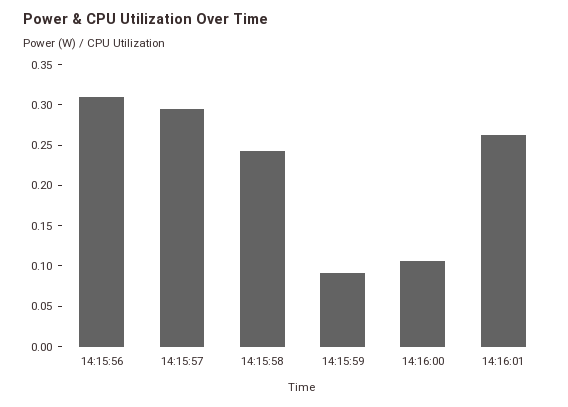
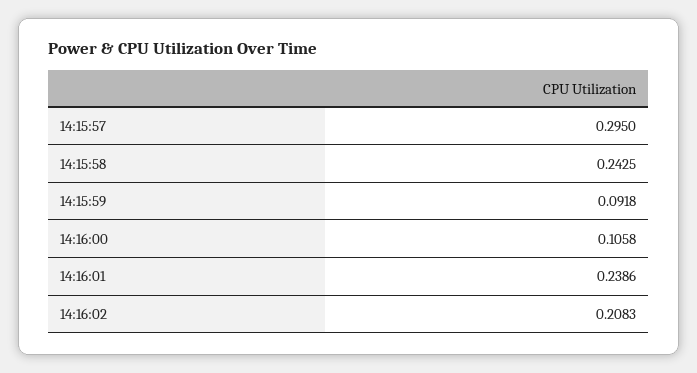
14:15:56: 0.31 -> none
14:16:01: 0.26 -> 0.2386
14:16:02: none -> 0.2083

